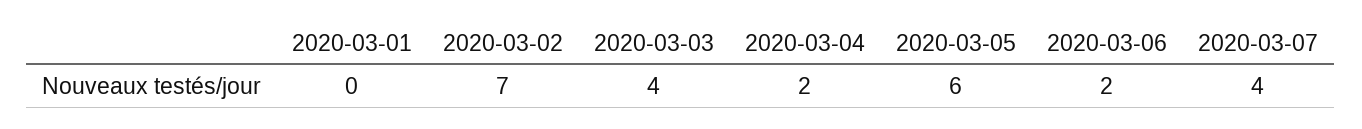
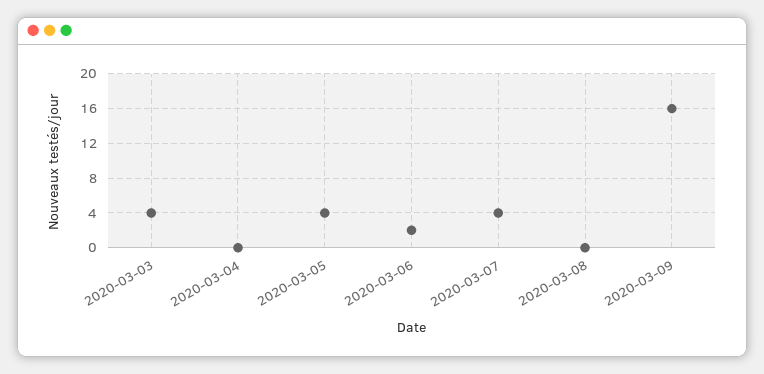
2020-03-01: 0 -> none
2020-03-02: 7 -> none
2020-03-04: 2 -> 0
2020-03-05: 6 -> 4
2020-03-08: none -> 0
2020-03-09: none -> 16

